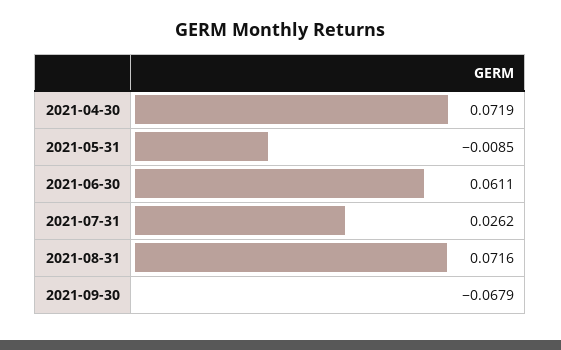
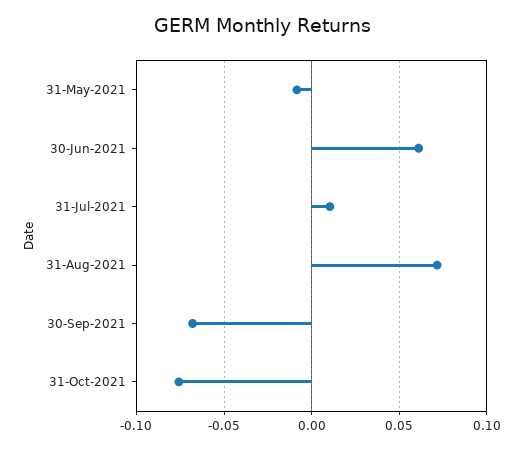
2021-04-30: 0.0719 -> none
2021-07-31: 0.0262 -> 0.01
31-Oct-2021: none -> -0.075

